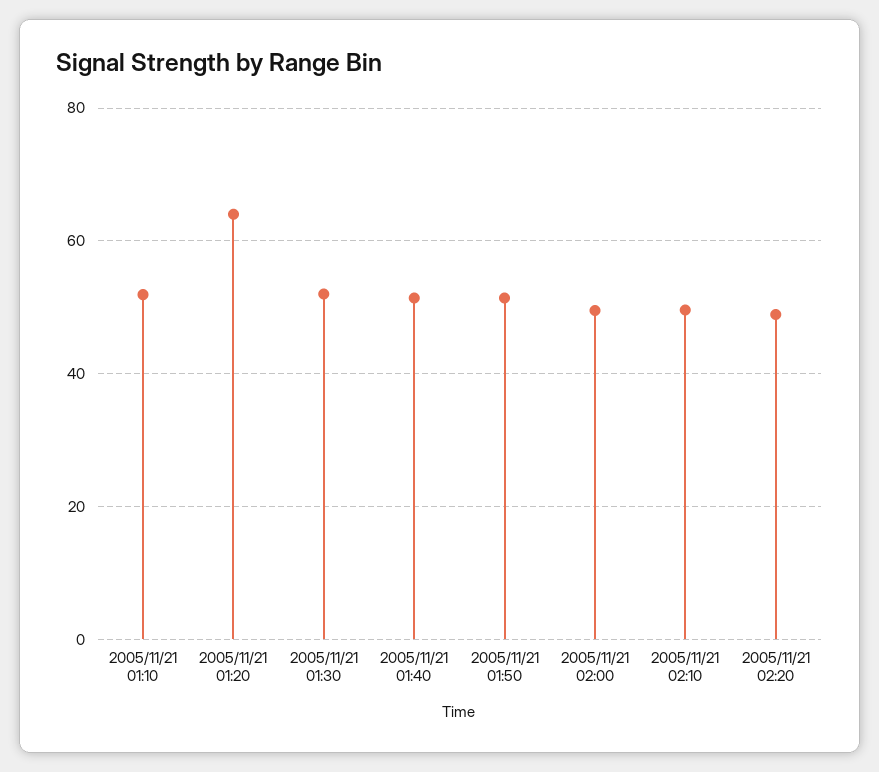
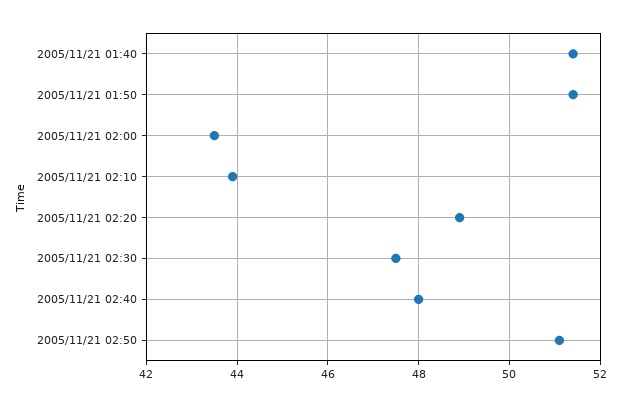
2005/11/21 01:10: 52 -> none
2005/11/21 01:20: 64 -> none
2005/11/21 01:30: 52 -> none
2005/11/21 02:00: 50 -> 43.5
2005/11/21 02:10: 50 -> 44
2005/11/21 02:30: none -> 47.5
2005/11/21 02:40: none -> 48
2005/11/21 02:50: none -> 51

